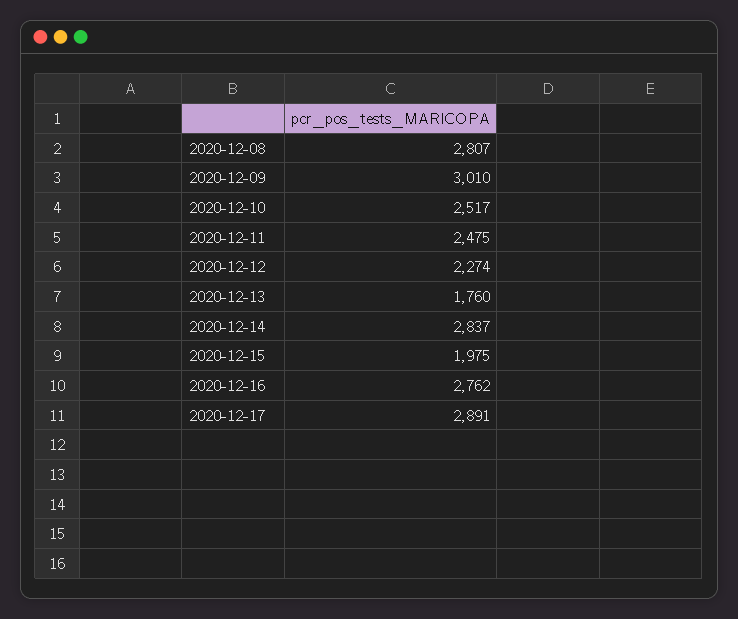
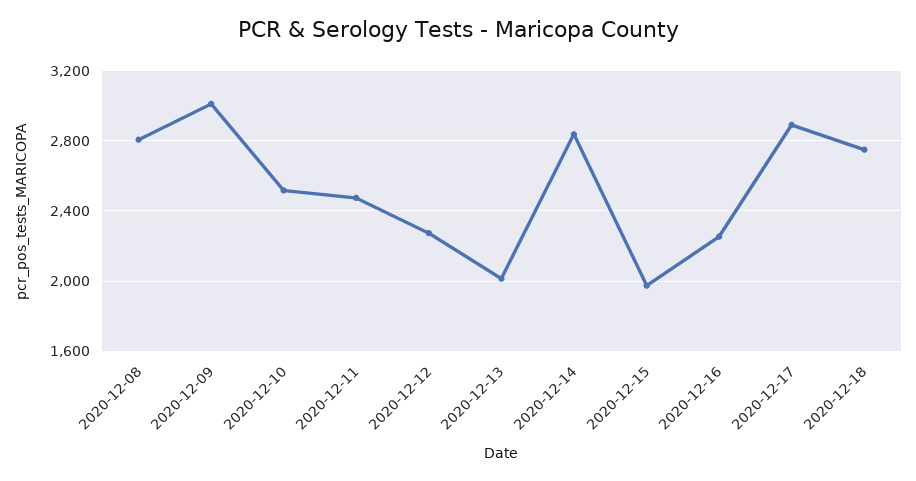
2020-12-13: 1760 -> 2000
2020-12-16: 2762 -> 2250
2020-12-18: none -> 2750

